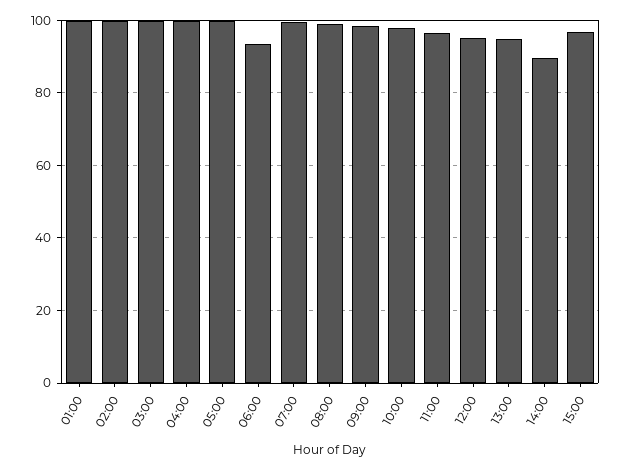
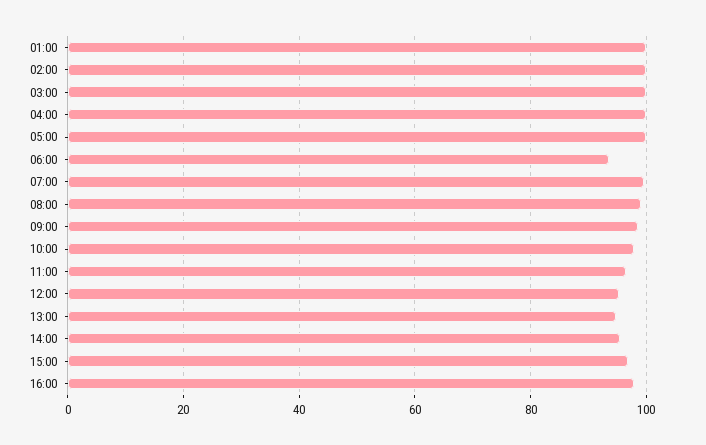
14:00: 90 -> 96
16:00: none -> 98

